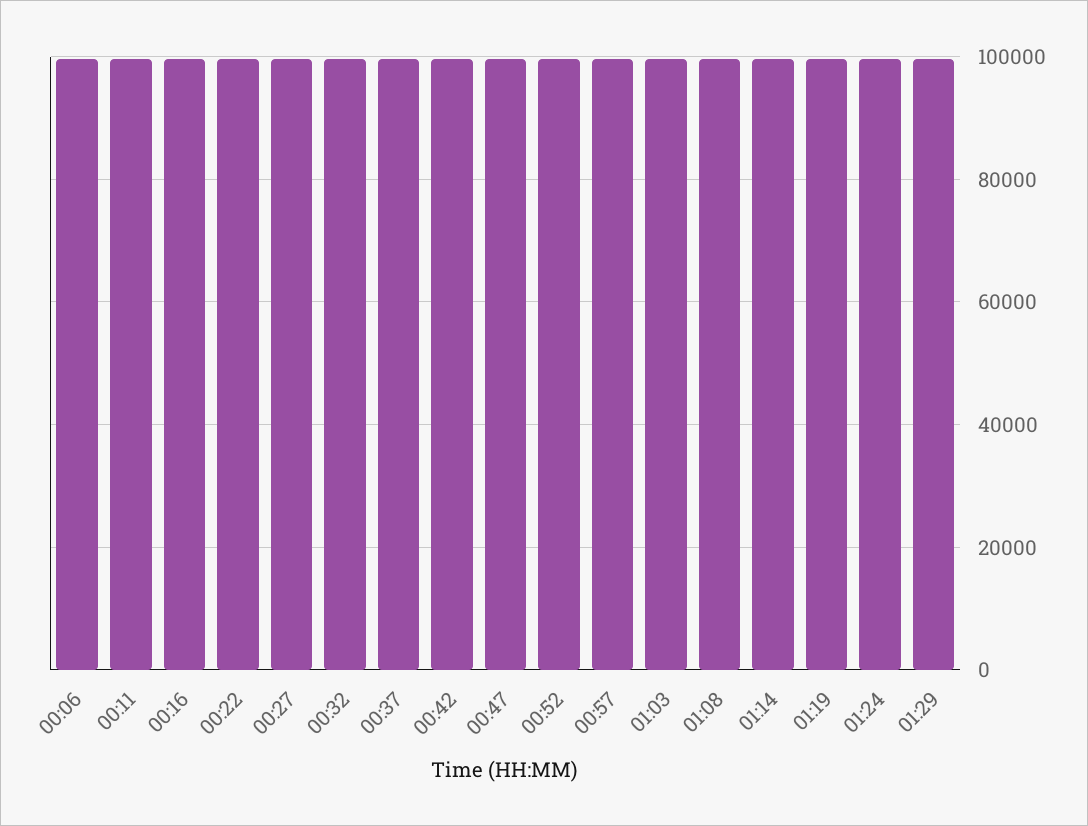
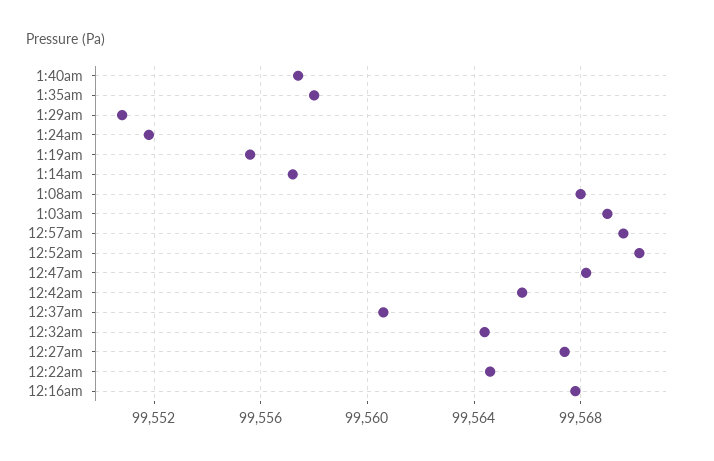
00:06: 100000 -> none
00:11: 100000 -> none
1:40am: none -> 99557.5
1:35am: none -> 99558

